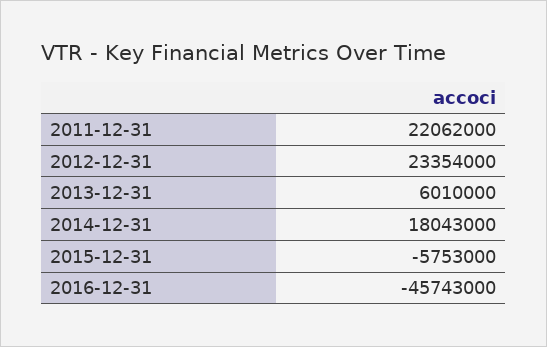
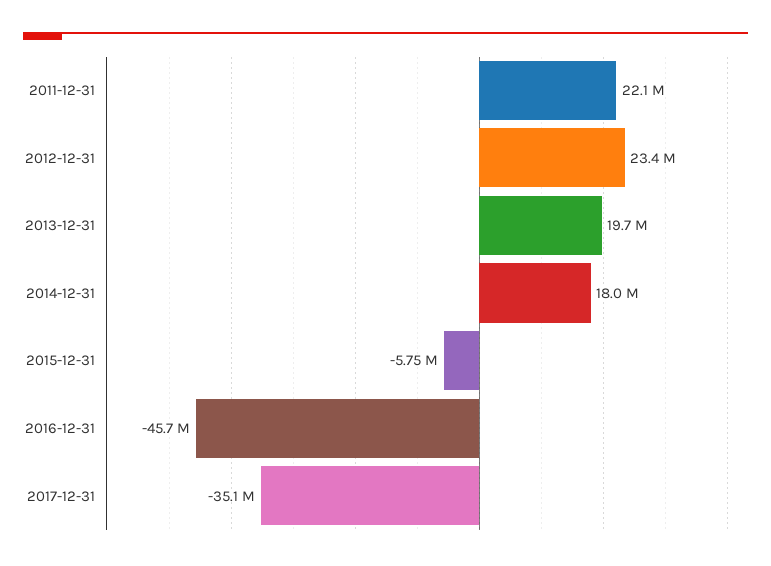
2013-12-31: 6010000 -> 19700000
2017-12-31: none -> -35100000

